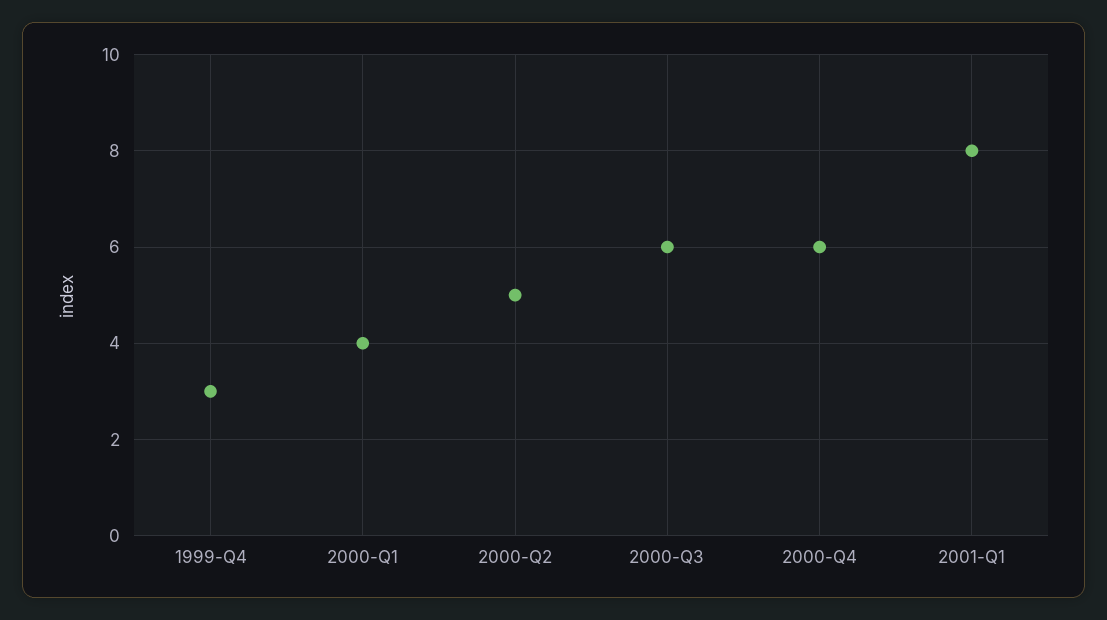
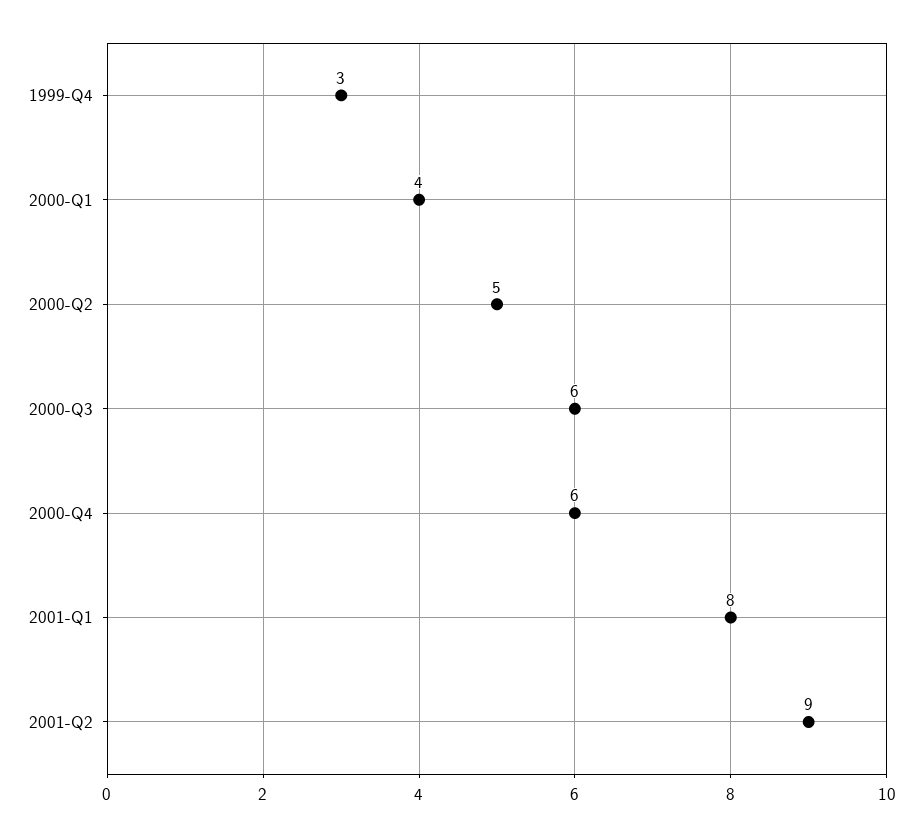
2001-Q2: none -> 9

